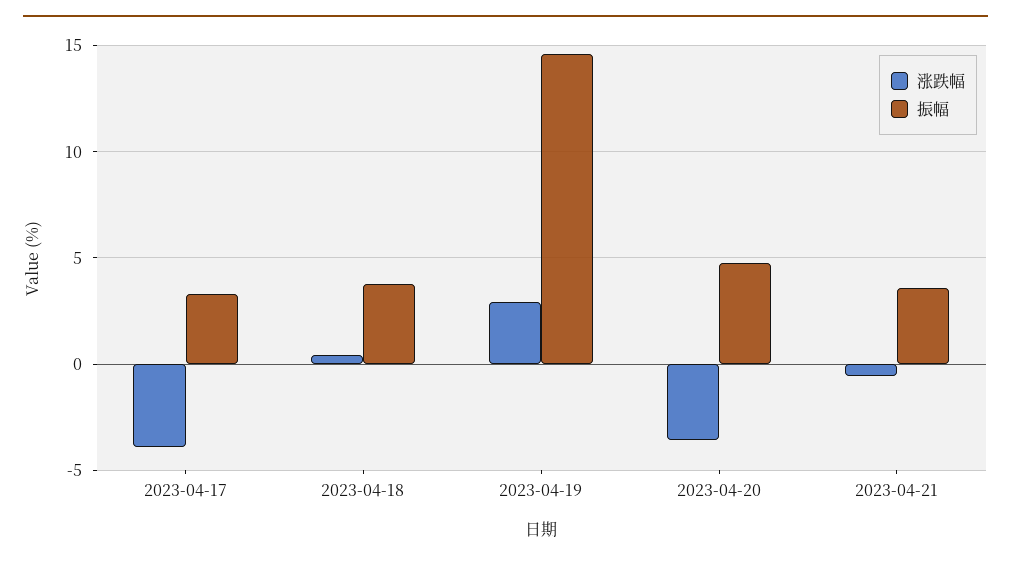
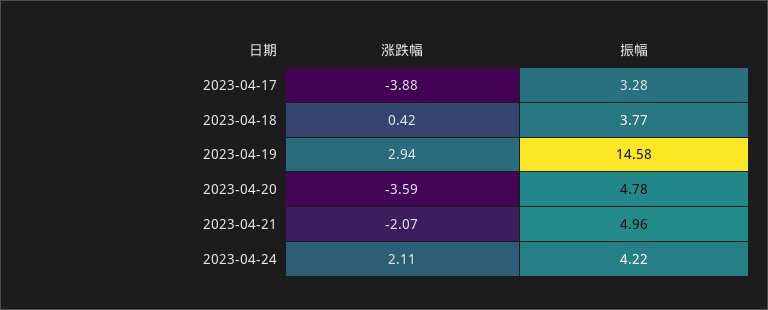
涨跌幅, 2023-04-21: -0.5 -> -2.07
振幅, 2023-04-21: 3.5 -> 4.96
涨跌幅, 2023-04-24: none -> 2.11
振幅, 2023-04-24: none -> 4.22

